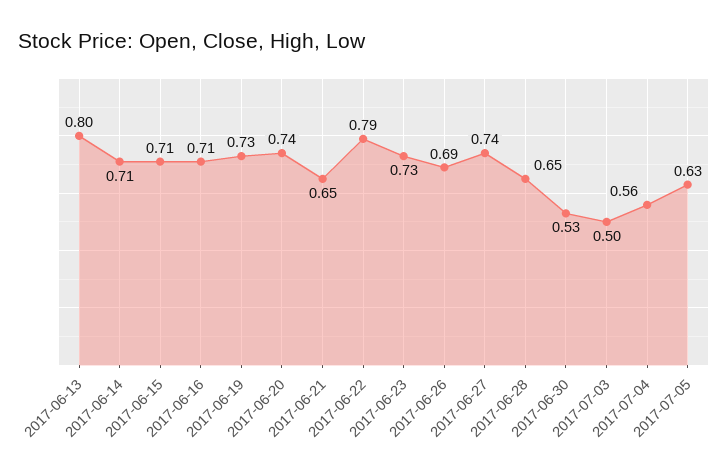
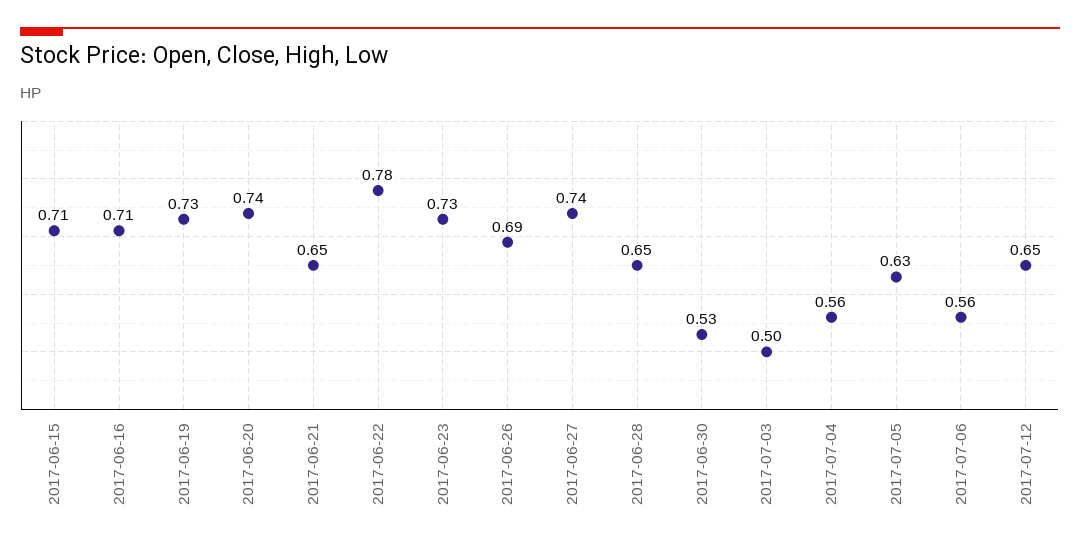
2017-06-13: 0.8 -> none
2017-06-14: 0.71 -> none
2017-06-22: 0.79 -> 0.78
2017-07-06: none -> 0.56
2017-07-12: none -> 0.65

